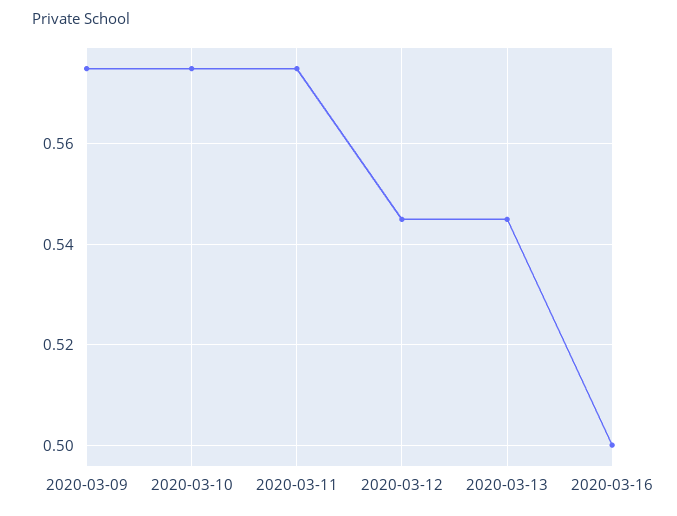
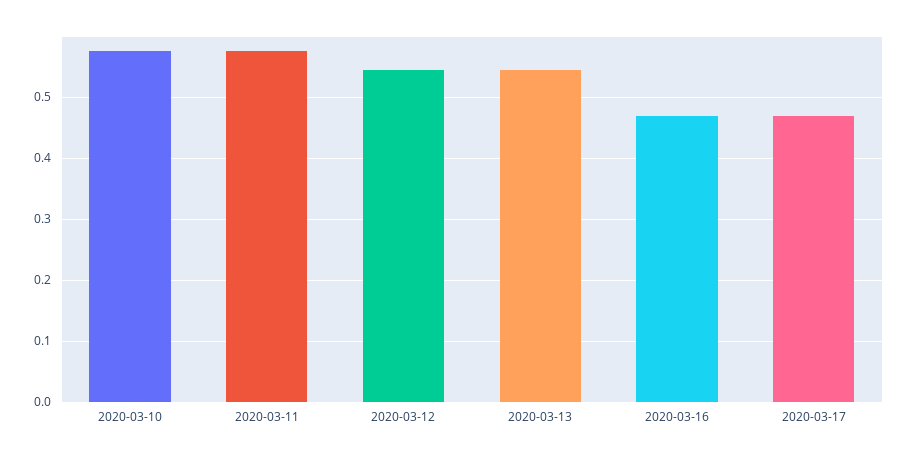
2020-03-09: 0.575 -> none
2020-03-16: 0.5 -> 0.47
2020-03-17: none -> 0.47

